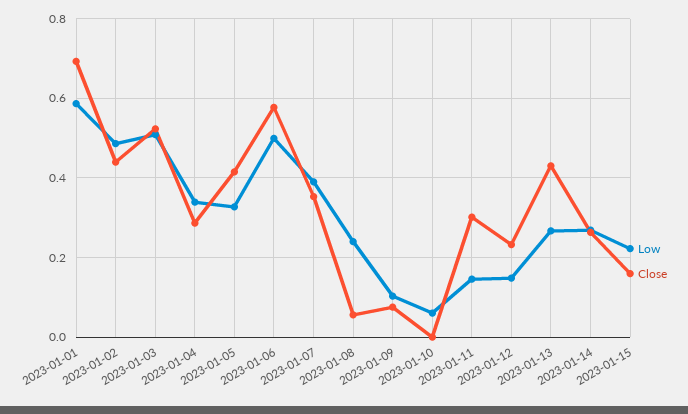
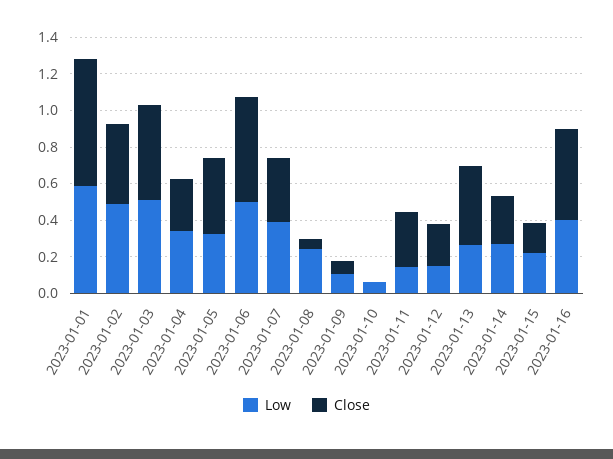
Low, 2023-01-16: none -> 0.4
Close, 2023-01-16: none -> 0.5

